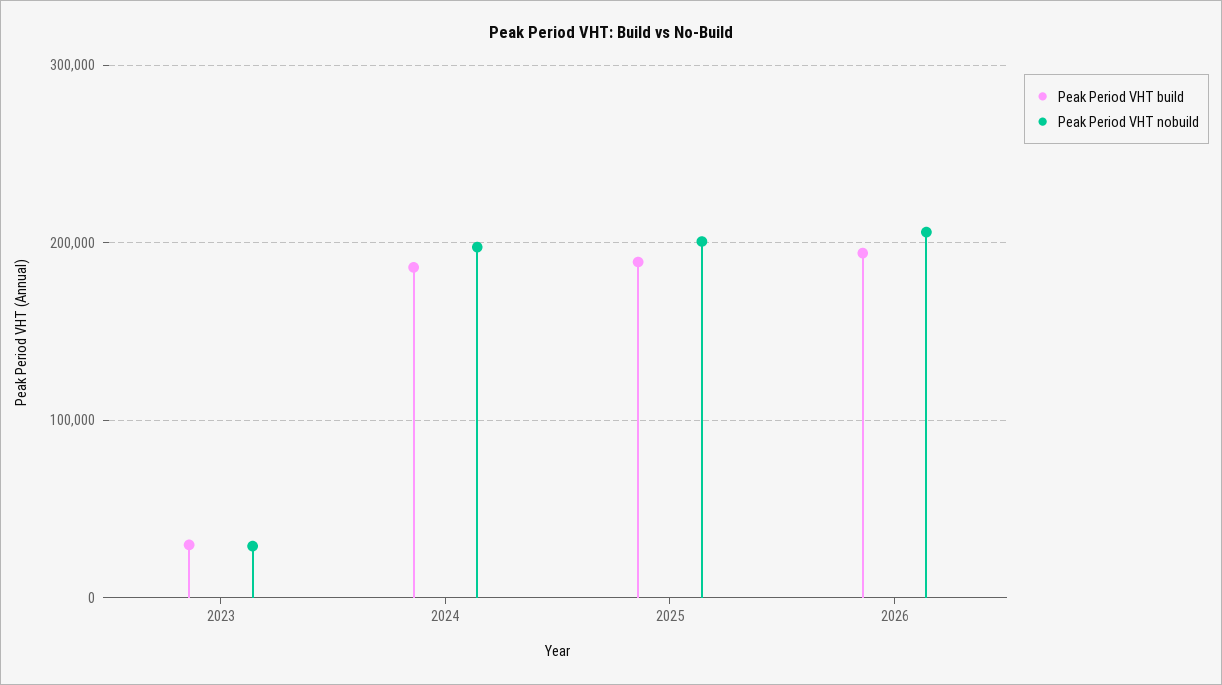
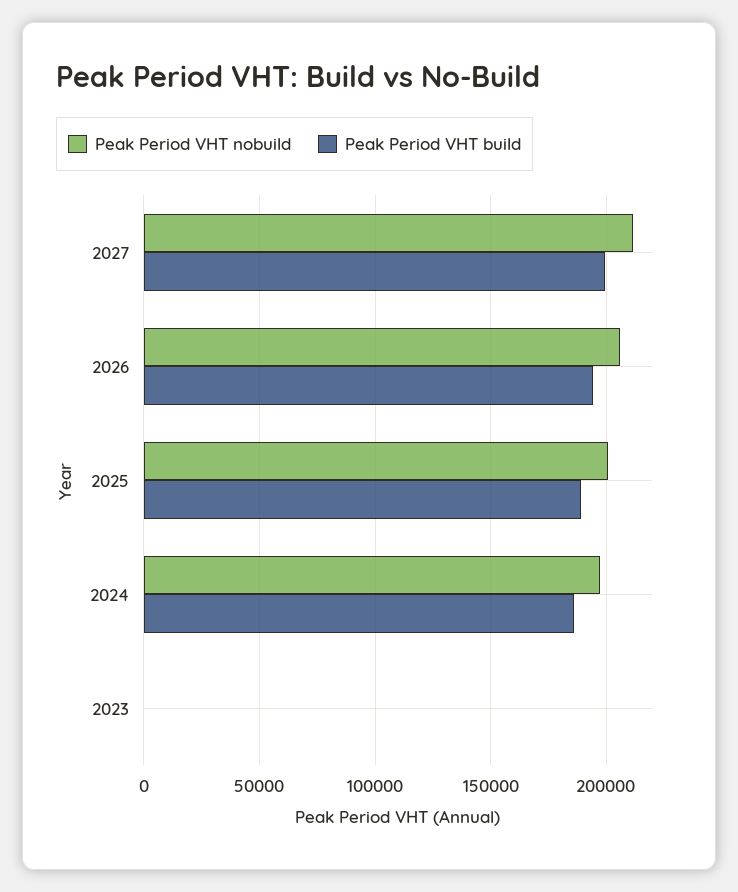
Peak Period VHT build, 2023: 30000 -> 0
Peak Period VHT nobuild, 2023: 30000 -> 0
Peak Period VHT nobuild, 2027: none -> 210000
Peak Period VHT build, 2027: none -> 200000

